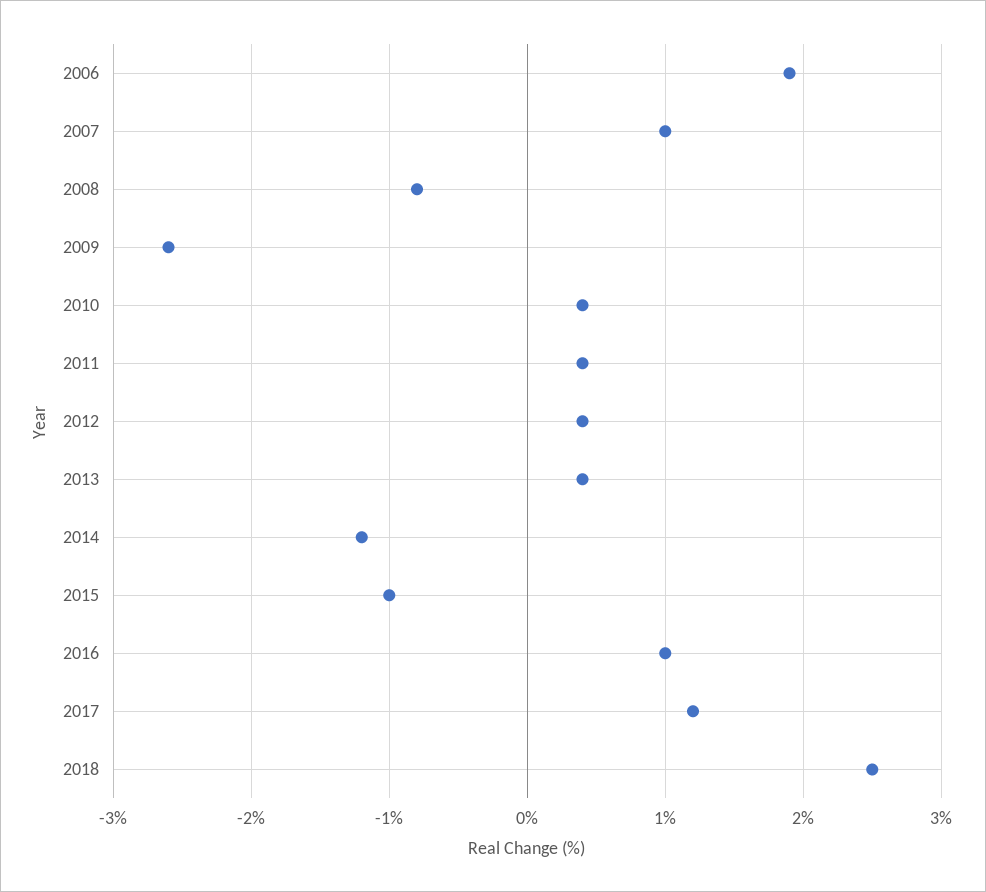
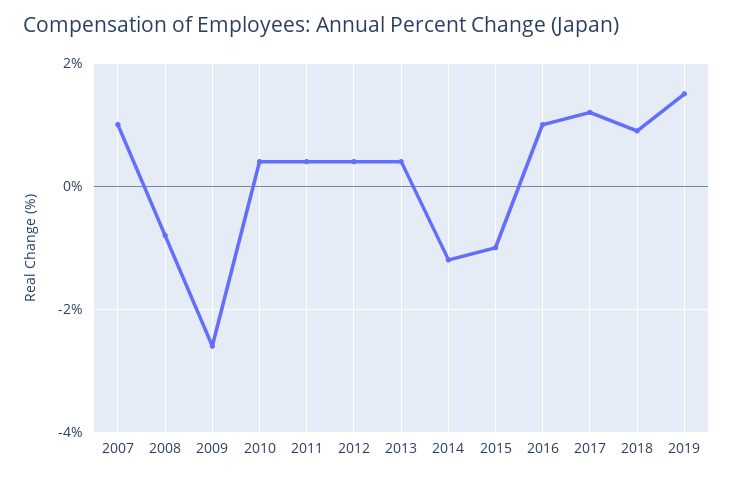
2006: 1.9 -> none
2018: 2.5 -> 1
2019: none -> 1.5

